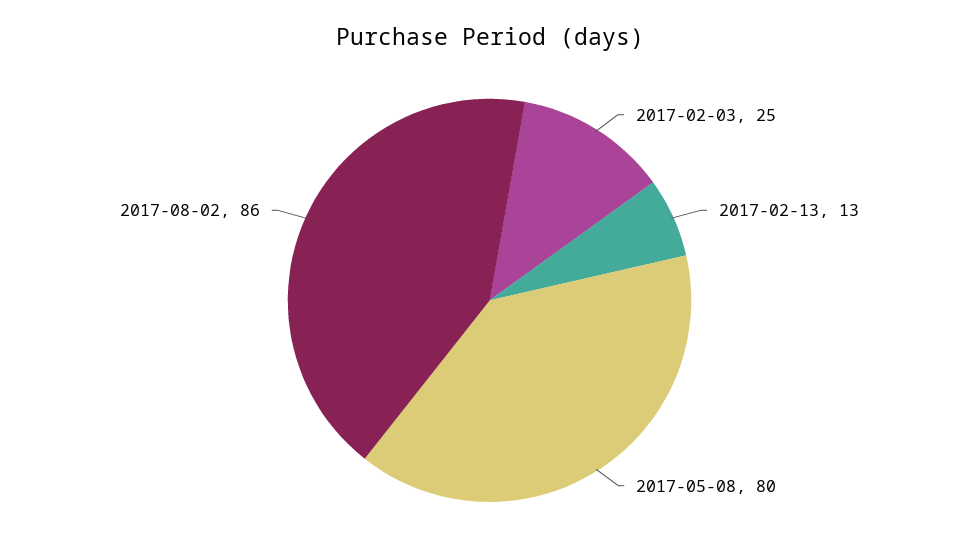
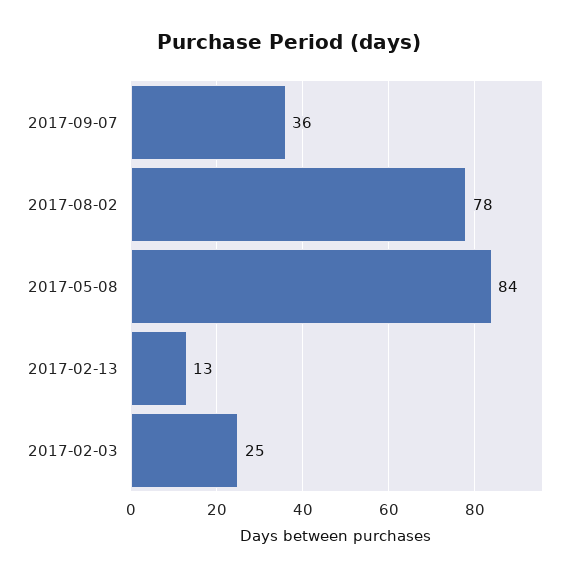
2017-05-08: 80 -> 84
2017-08-02: 86 -> 78
2017-09-07: none -> 36

